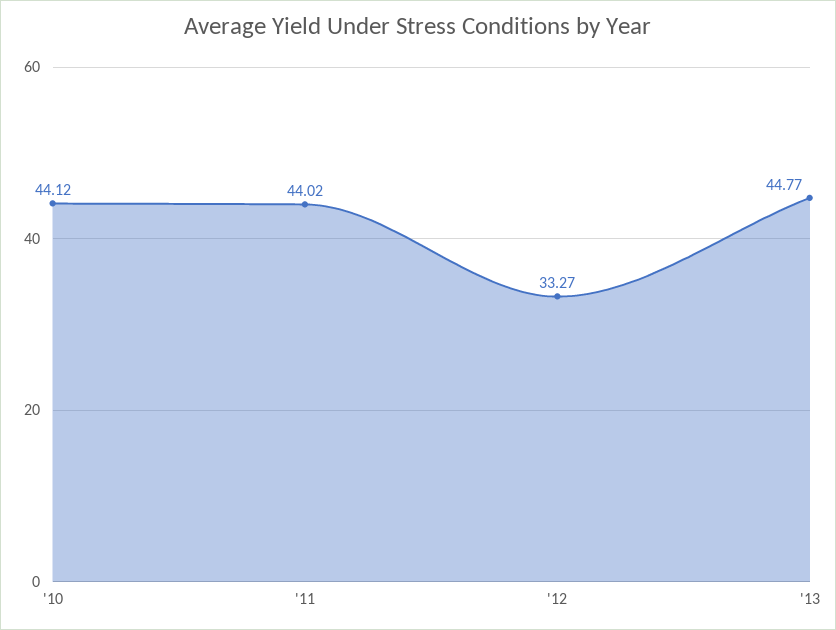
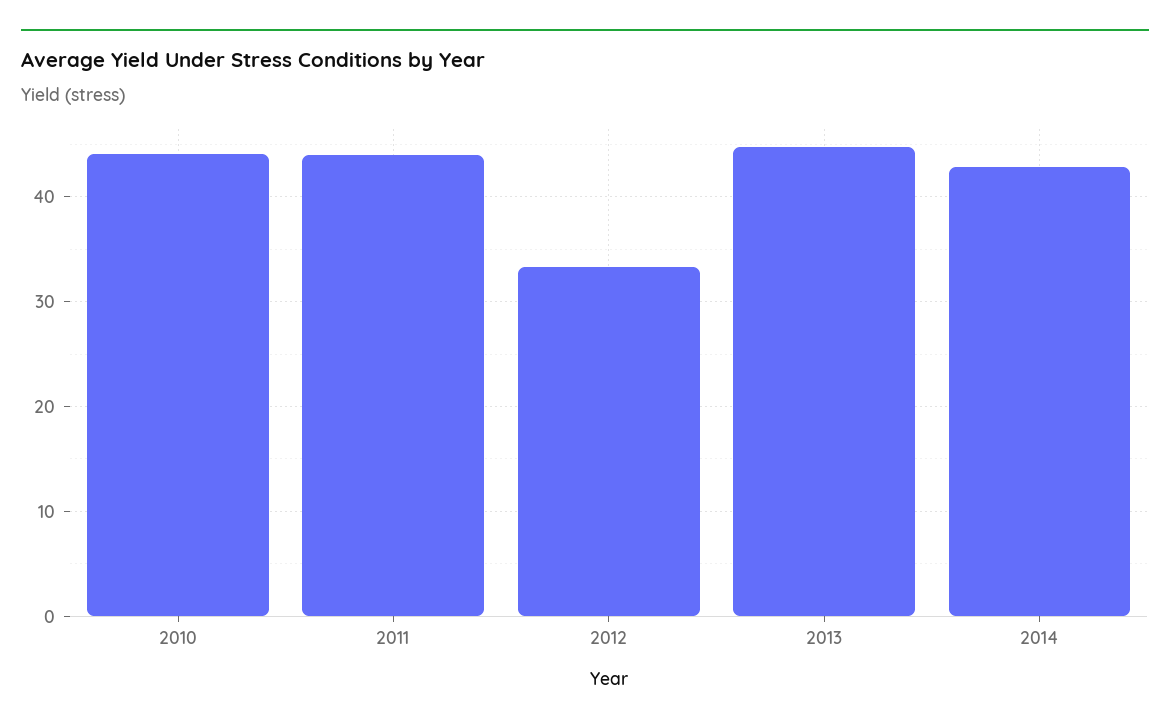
2014: none -> 43

